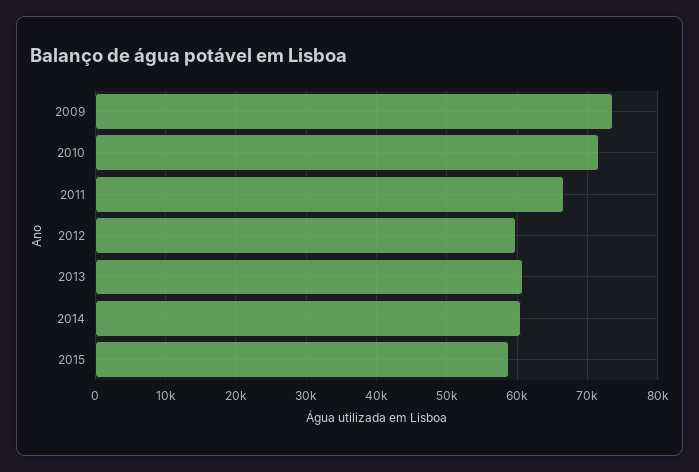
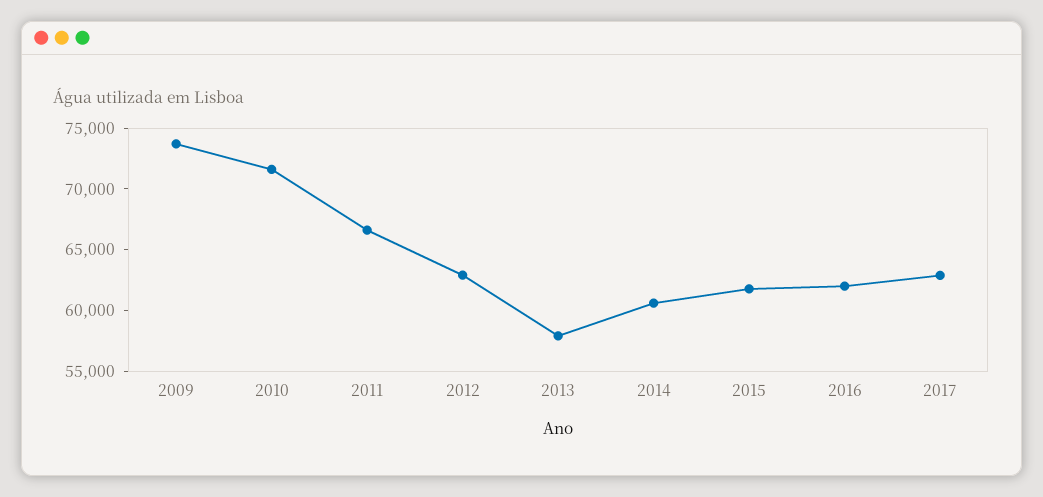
2012: 60000 -> 63000
2013: 61000 -> 58000
2015: 59000 -> 62000
2016: none -> 62000
2017: none -> 63000

